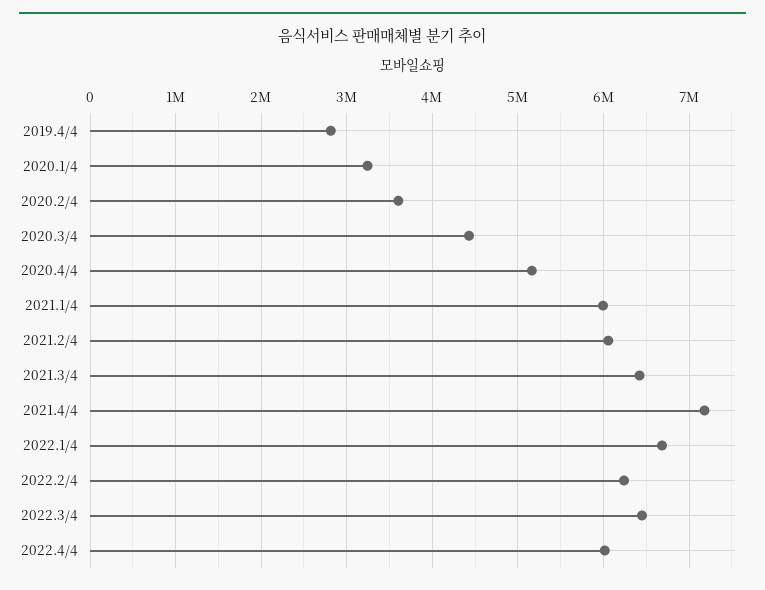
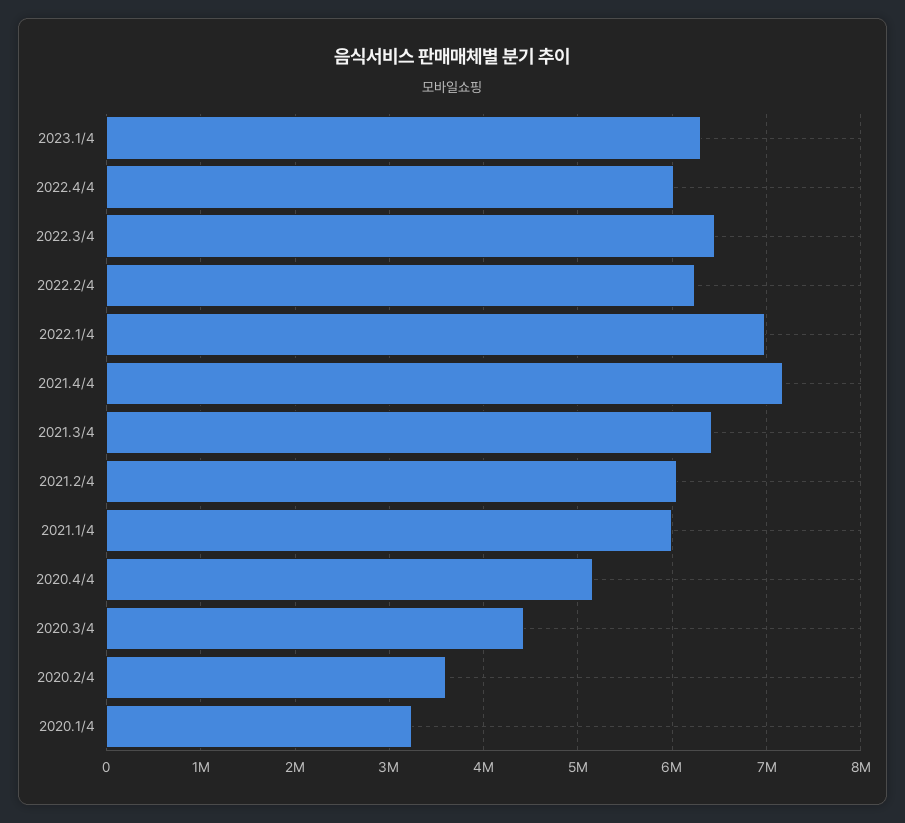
2019.4/4: 2800000 -> none
2022.1/4: 6700000 -> 7000000
2023.1/4: none -> 6300000

